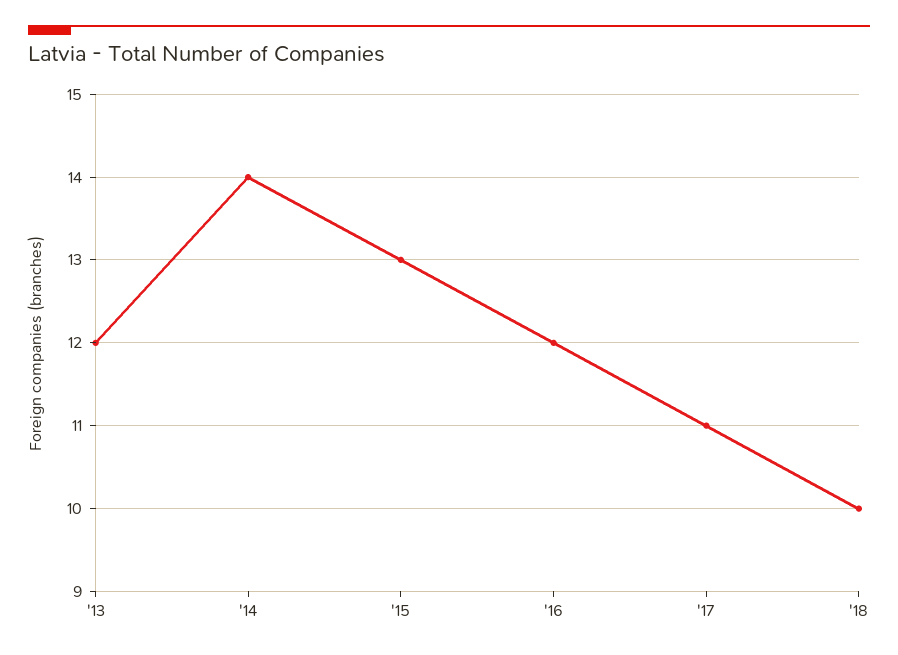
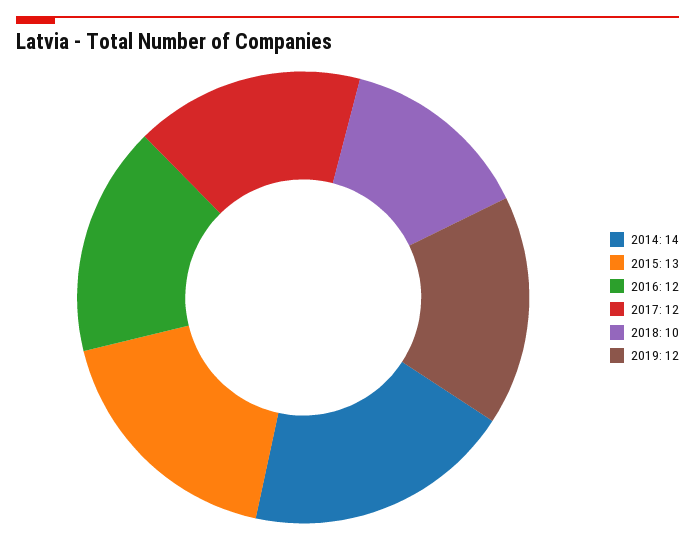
'13: 12 -> none
'17: 11 -> 12
2019: none -> 12

